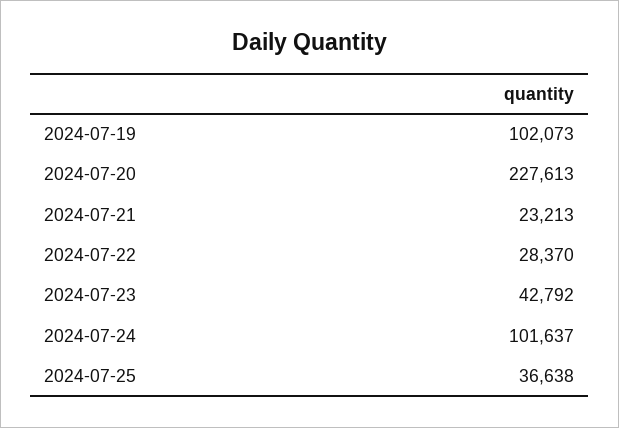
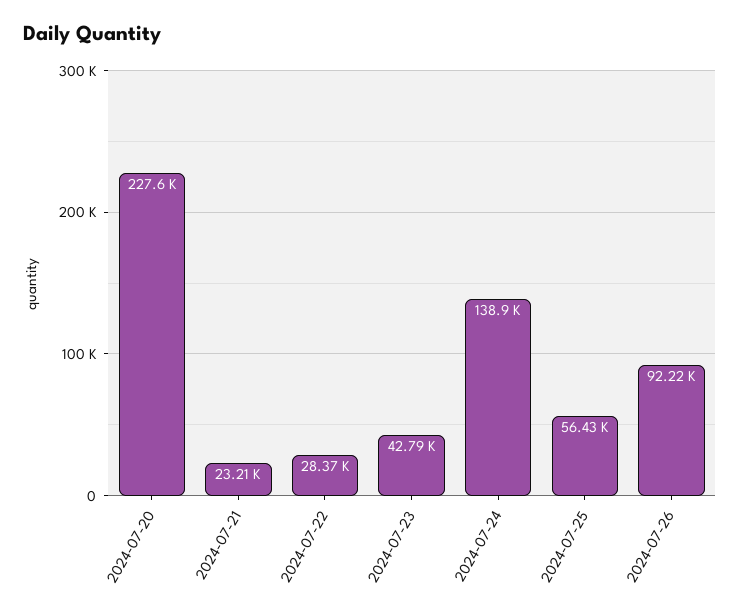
2024-07-19: 102073 -> none
2024-07-24: 101637 -> 138900
2024-07-25: 36638 -> 56430
2024-07-26: none -> 92220

